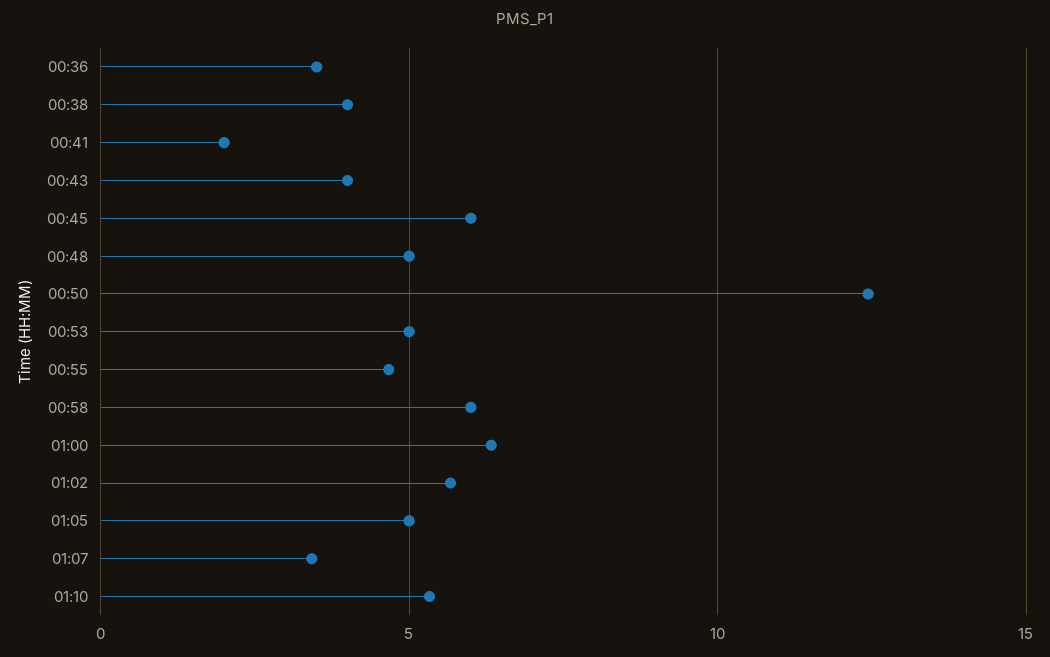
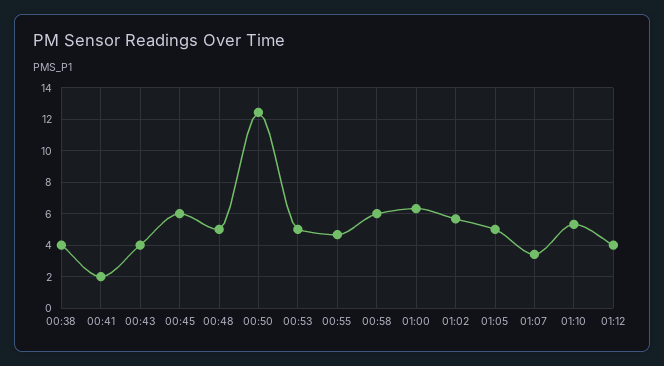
00:36: 3.5 -> none
01:12: none -> 4

